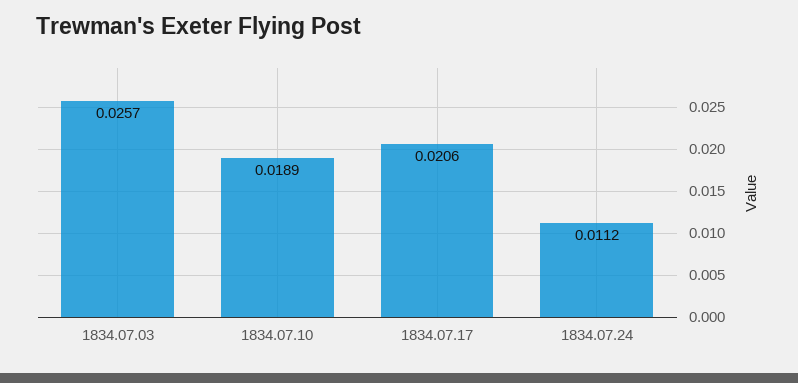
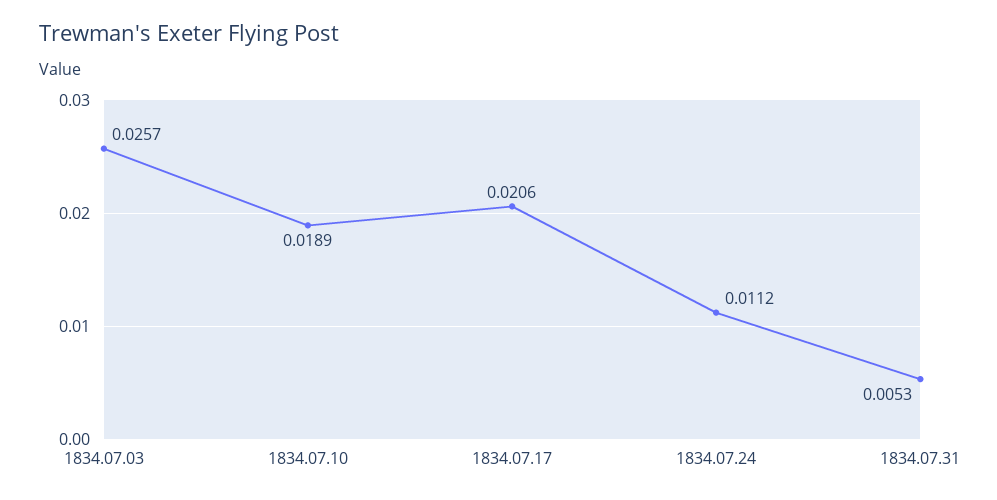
1834.07.31: none -> 0.0053

